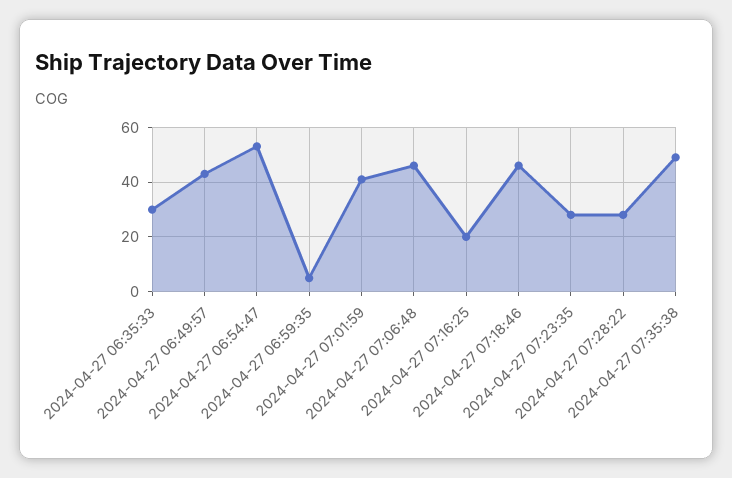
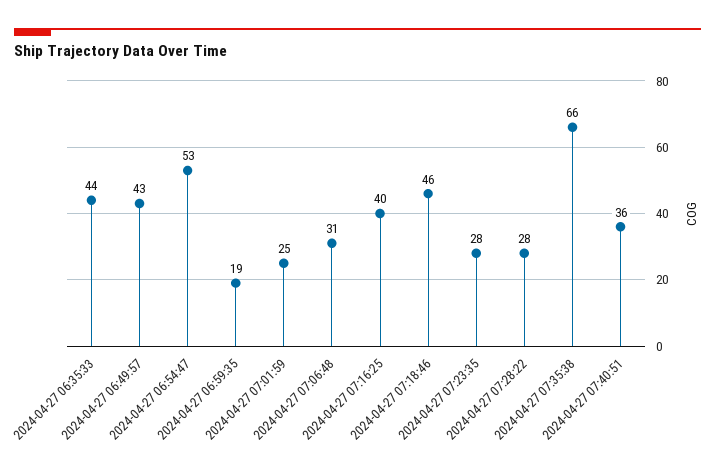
2024-04-27 06:35:33: 30 -> 44
2024-04-27 06:59:35: 5 -> 19
2024-04-27 07:01:59: 40 -> 25
2024-04-27 07:06:48: 45 -> 31
2024-04-27 07:16:25: 20 -> 40
2024-04-27 07:35:38: 50 -> 66
2024-04-27 07:40:51: none -> 36

